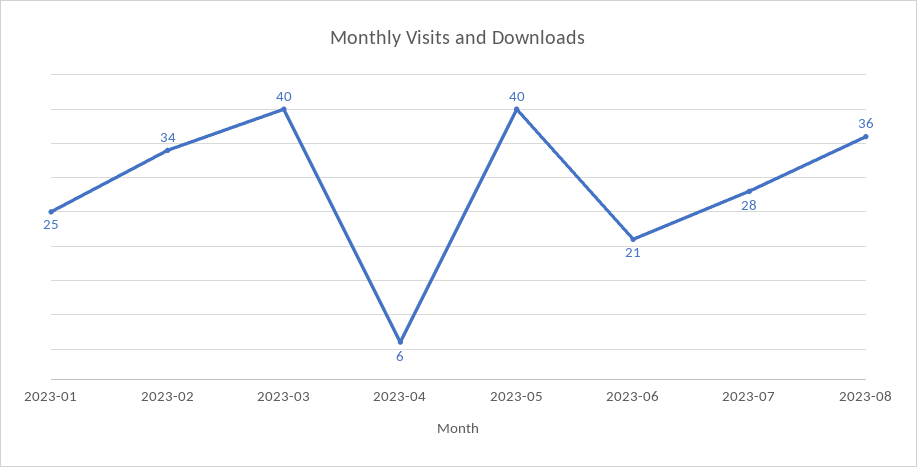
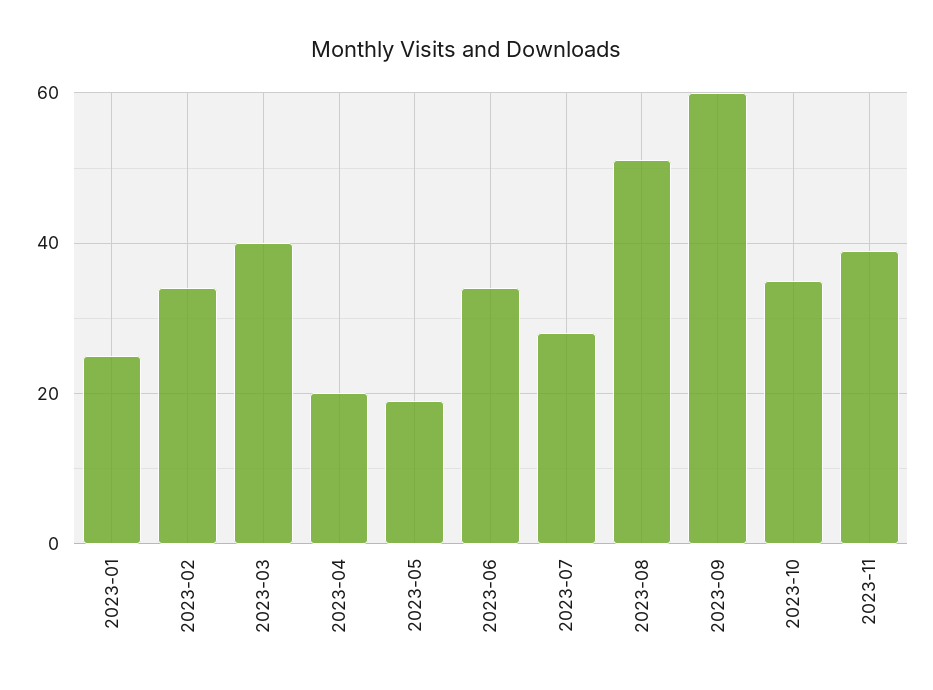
2023-04: 6 -> 20
2023-05: 40 -> 20
2023-06: 21 -> 35
2023-08: 36 -> 50
2023-09: none -> 60
2023-10: none -> 35
2023-11: none -> 40

